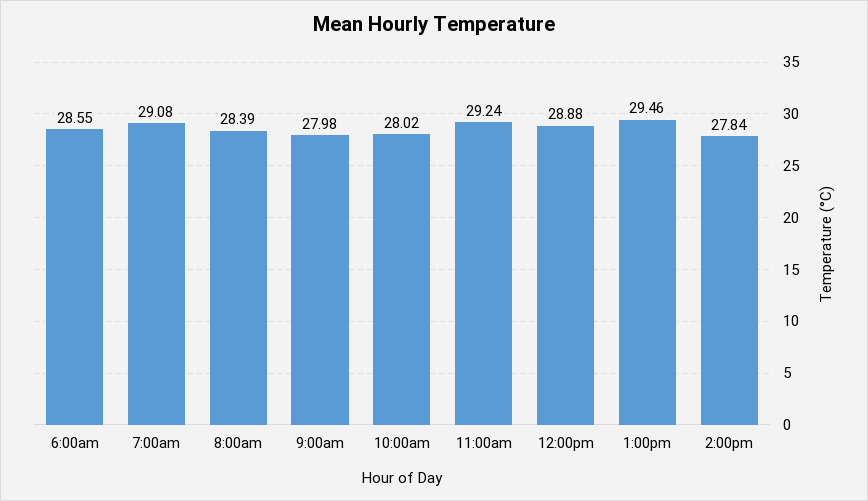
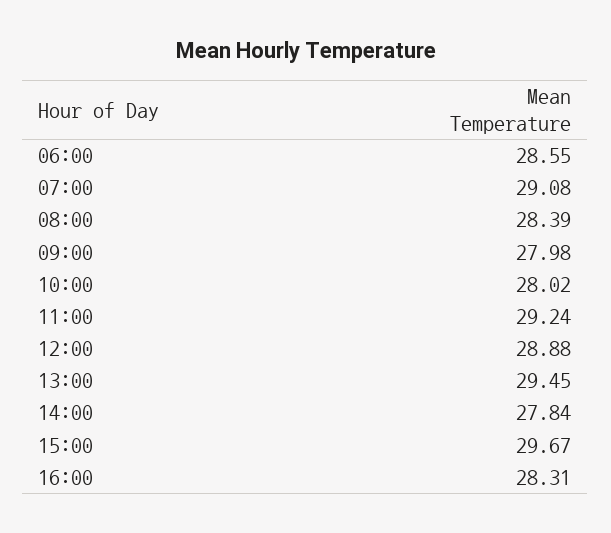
1:00pm: 29.46 -> 29.45
15:00: none -> 29.67
16:00: none -> 28.31

